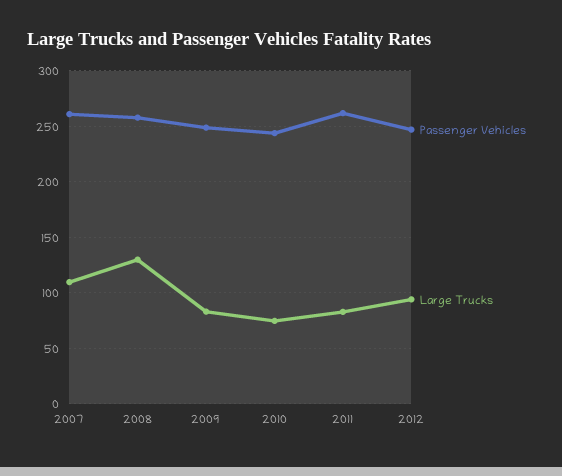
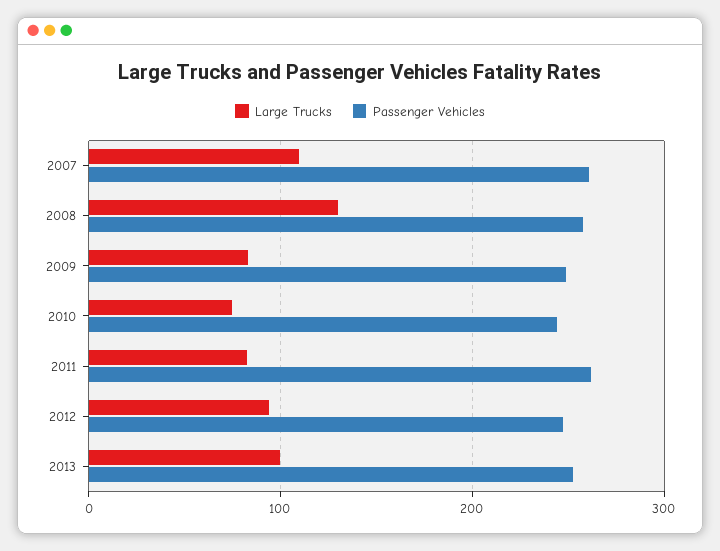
Large Trucks, 2013: none -> 100
Passenger Vehicles, 2013: none -> 250

